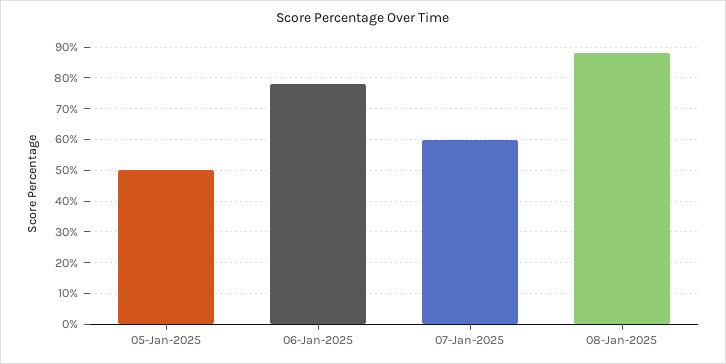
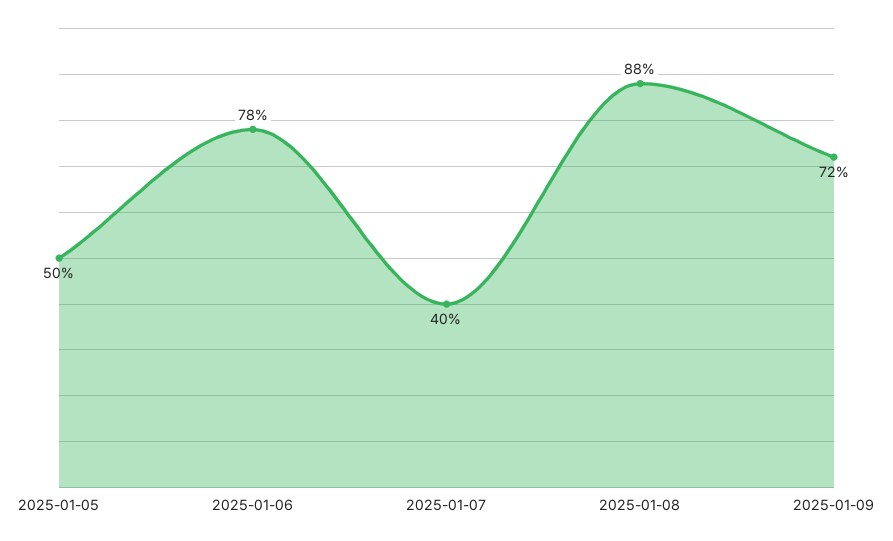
07-Jan-2025: 60 -> 40
2025-01-09: none -> 72

